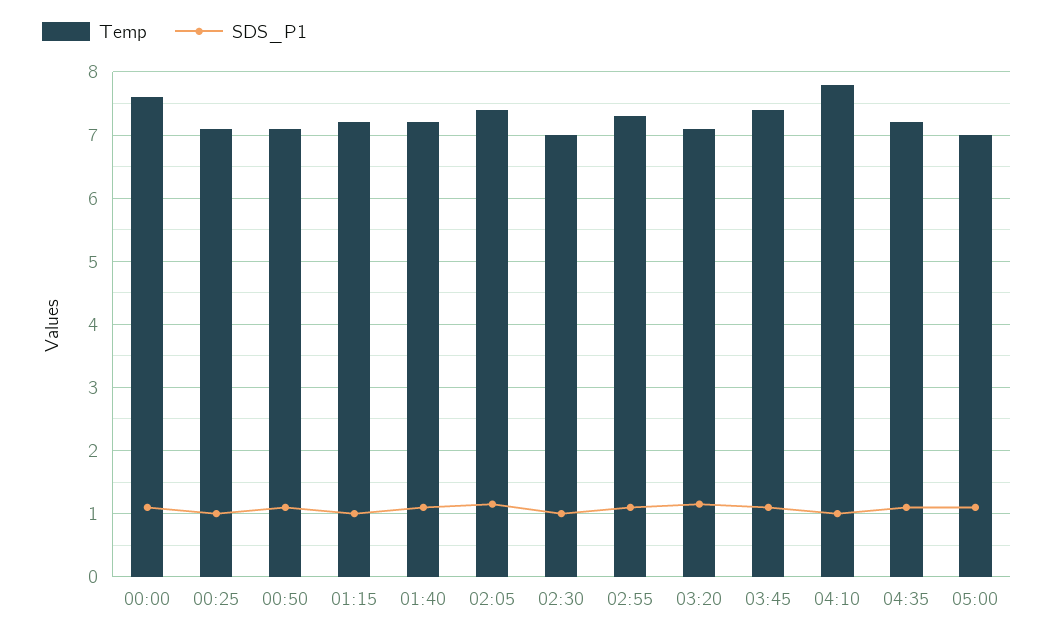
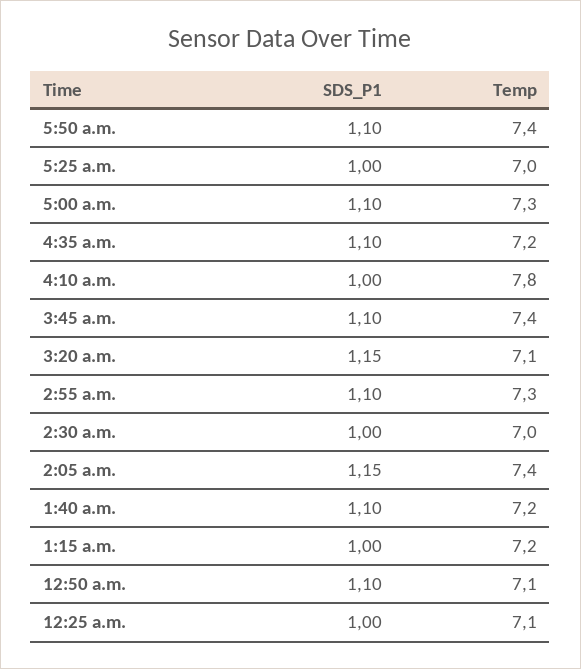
Temp, 00:00: 7.6 -> none
SDS_P1, 00:00: 1.1 -> none
Temp, 05:00: 7 -> 7.3
SDS_P1, 5:50 a.m.: none -> 1.1
Temp, 5:50 a.m.: none -> 7.4
SDS_P1, 5:25 a.m.: none -> 1
Temp, 5:25 a.m.: none -> 7

